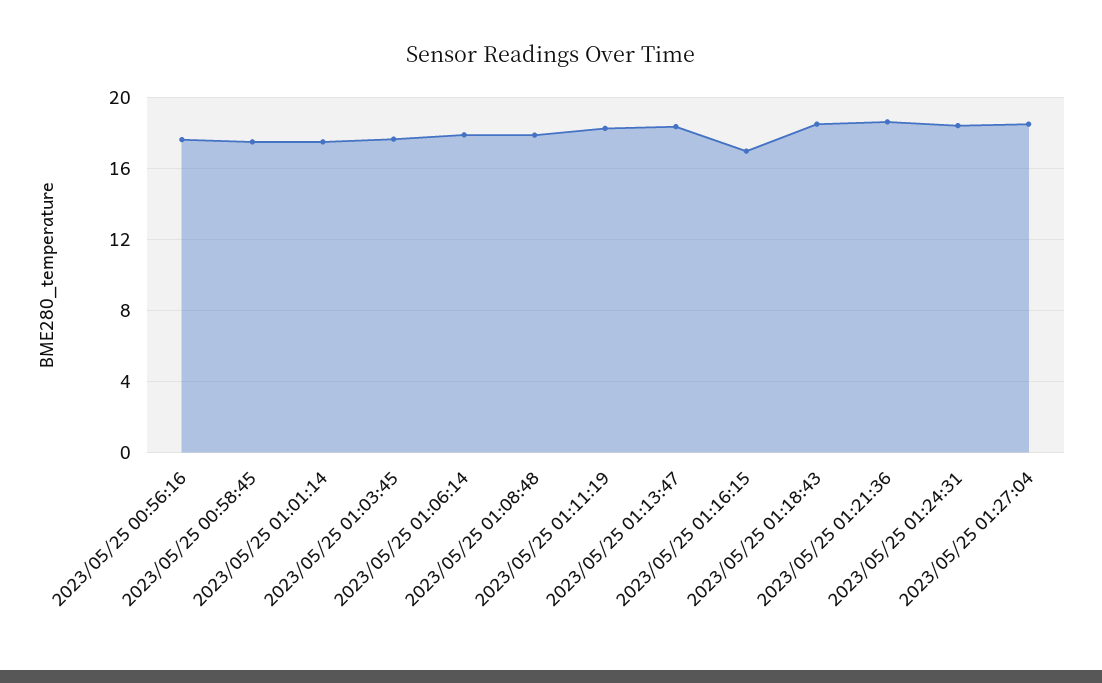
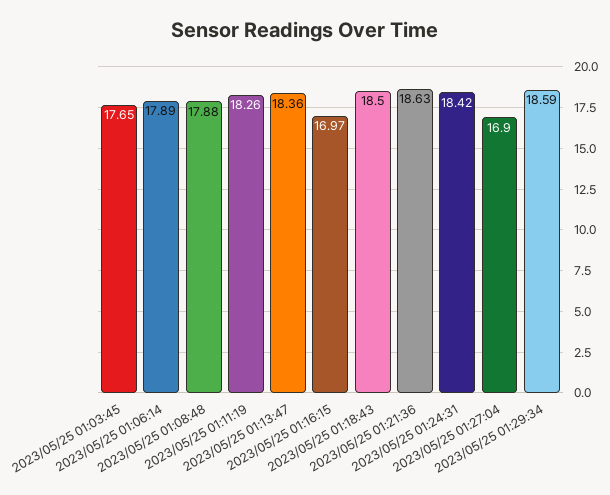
2023/05/25 00:56:16: 17.5 -> none
2023/05/25 00:58:45: 17.5 -> none
2023/05/25 01:01:14: 17.5 -> none
2023/05/25 01:27:04: 18.5 -> 16.9
2023/05/25 01:29:34: none -> 18.59

